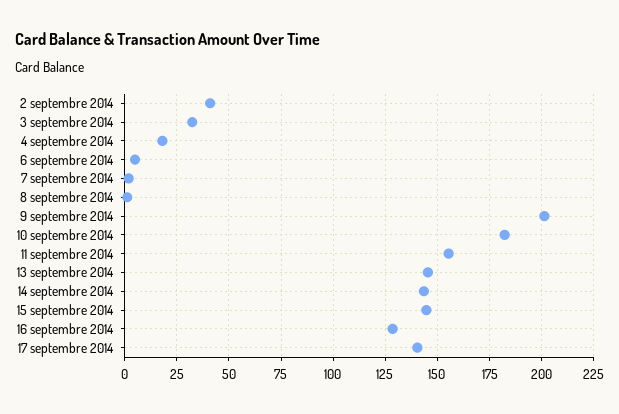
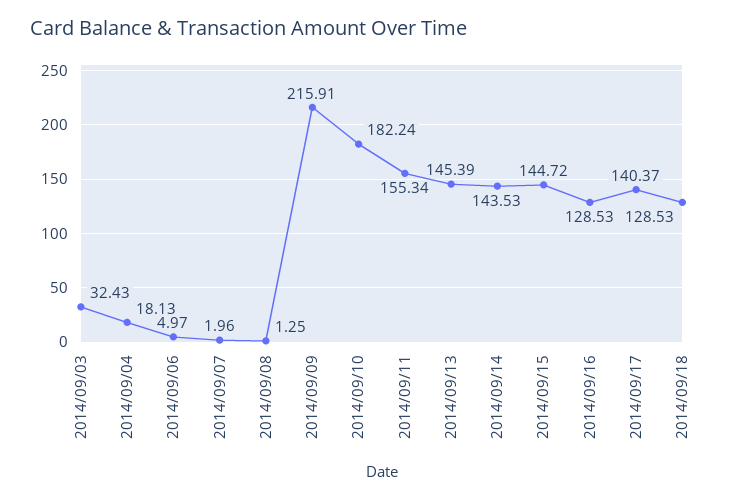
2 septembre 2014: 40 -> none
9 septembre 2014: 200 -> 215.91
2014/09/18: none -> 128.53

